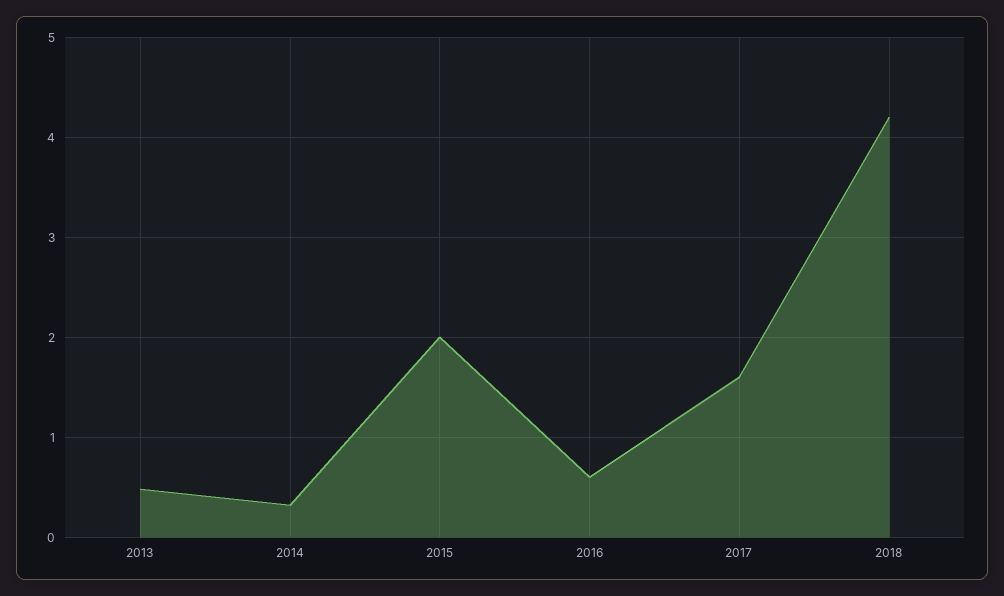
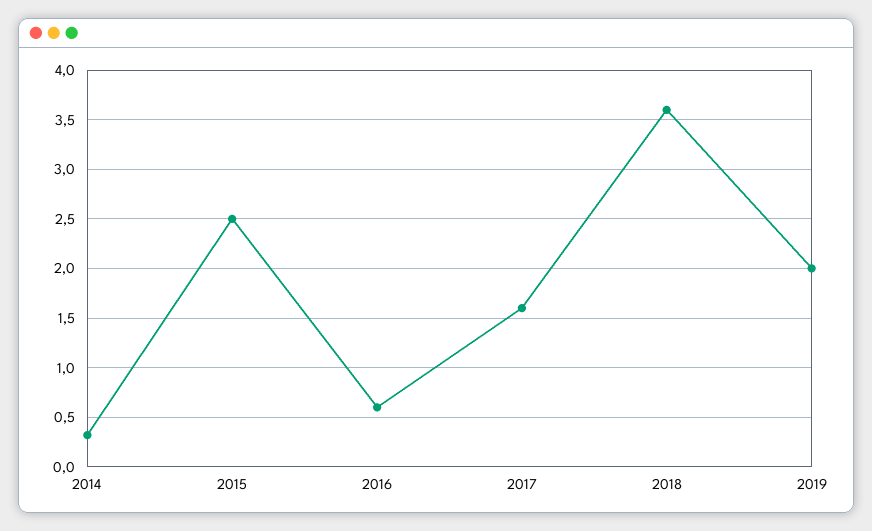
2013: 0.5 -> none
2015: 2 -> 2.5
2018: 4.2 -> 3.6
2019: none -> 2

